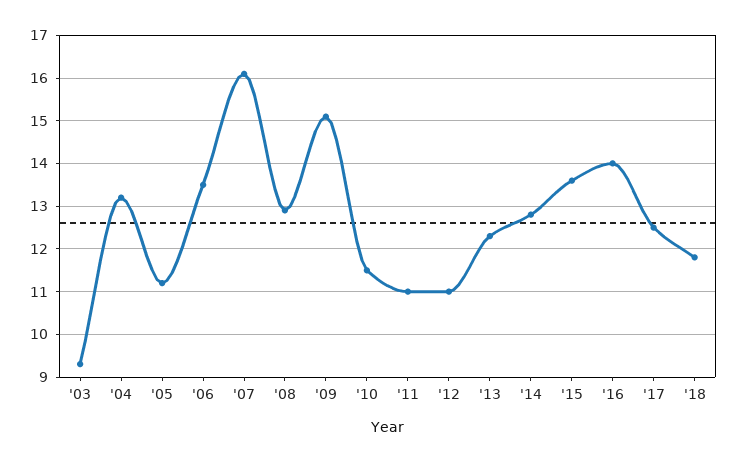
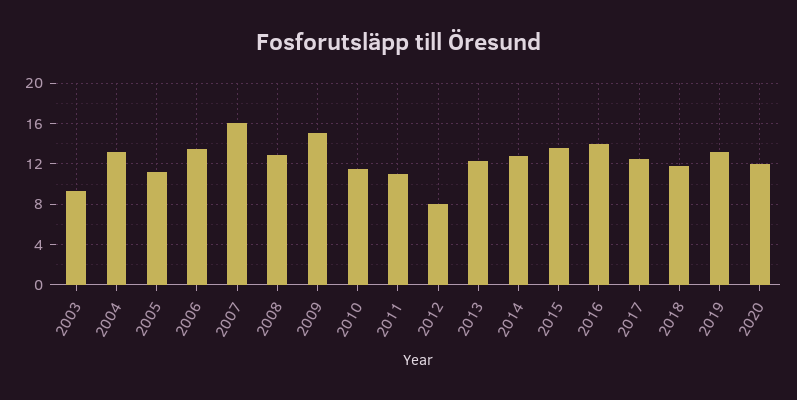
'12: 11 -> 8
2019: none -> 13
2020: none -> 12

